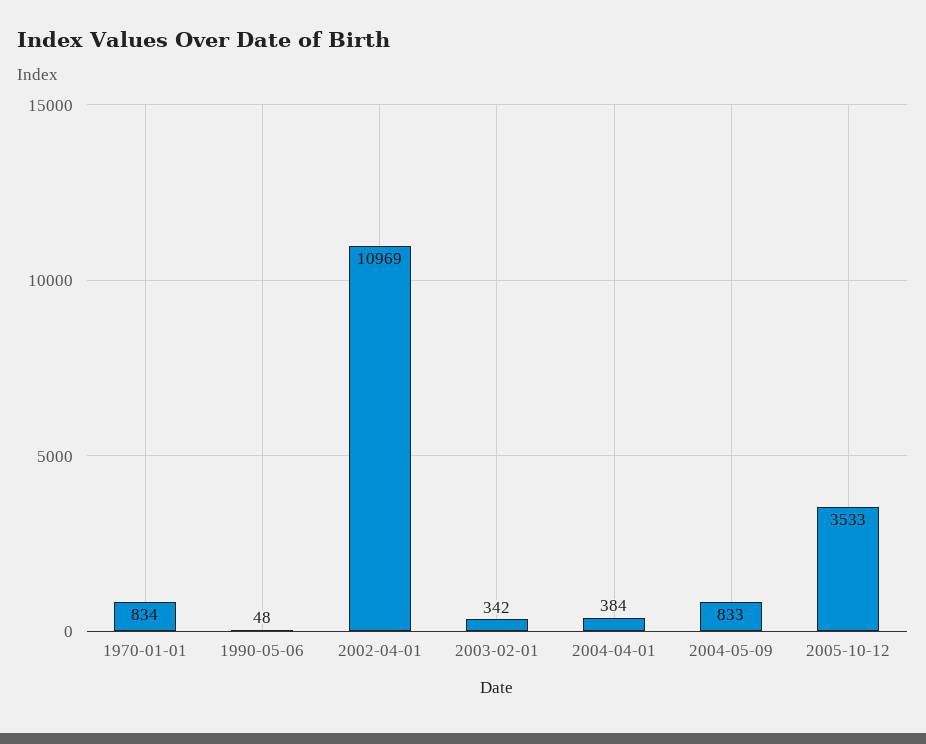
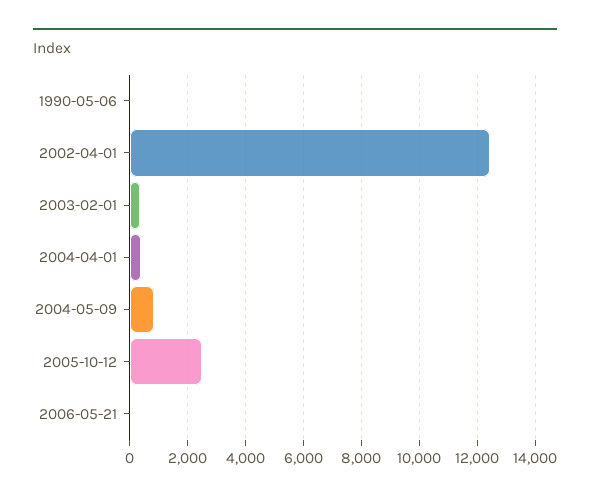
1970-01-01: 834 -> none
2002-04-01: 10969 -> 12500
2005-10-12: 3533 -> 2500
2006-05-21: none -> 0

